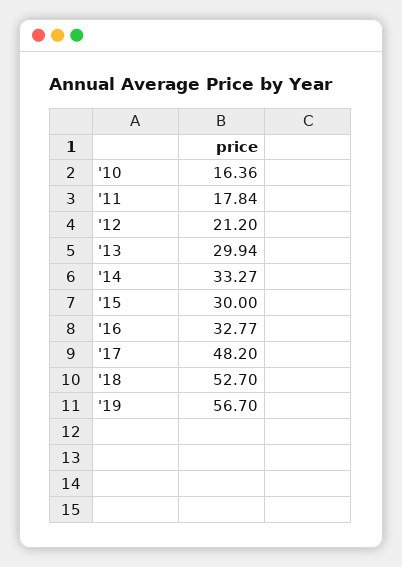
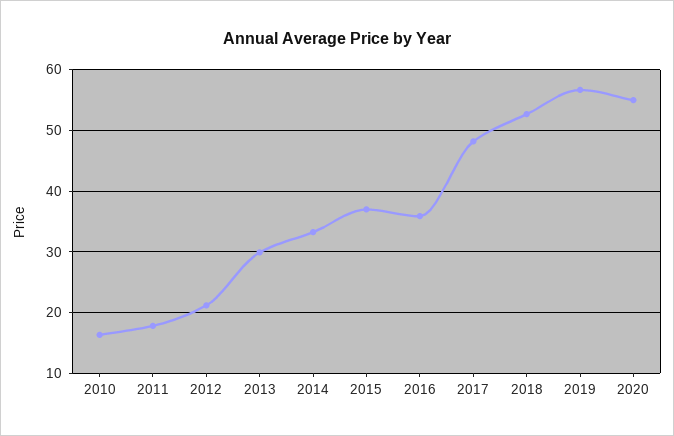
'15: 30 -> 37
'16: 32.77 -> 36
2020: none -> 55

